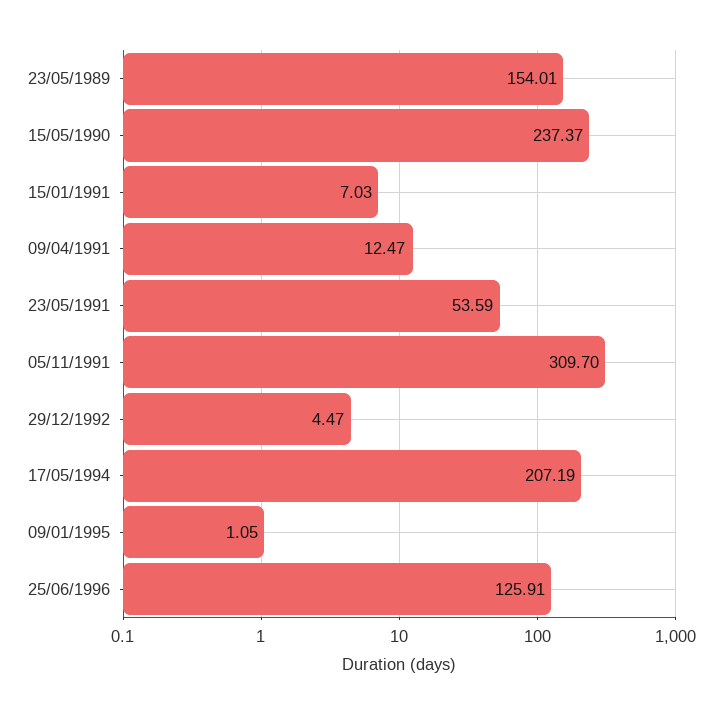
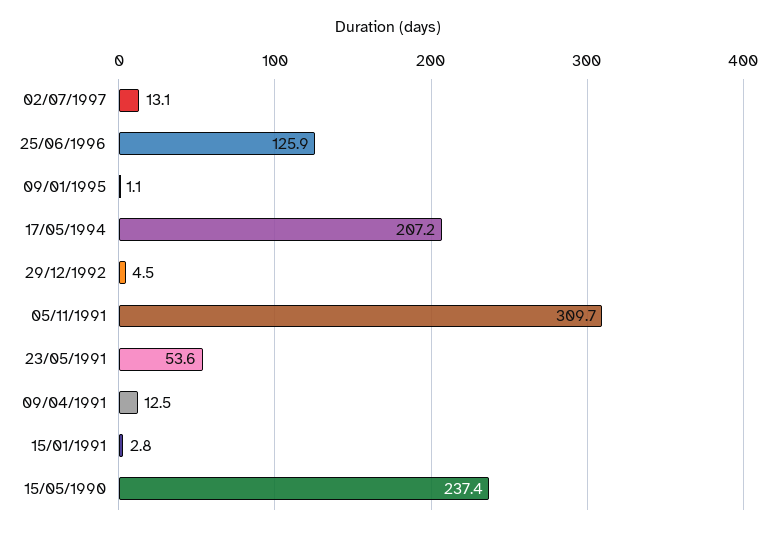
23/05/1989: 154.01 -> none
15/01/1991: 7.03 -> 2.8
02/07/1997: none -> 13.1

